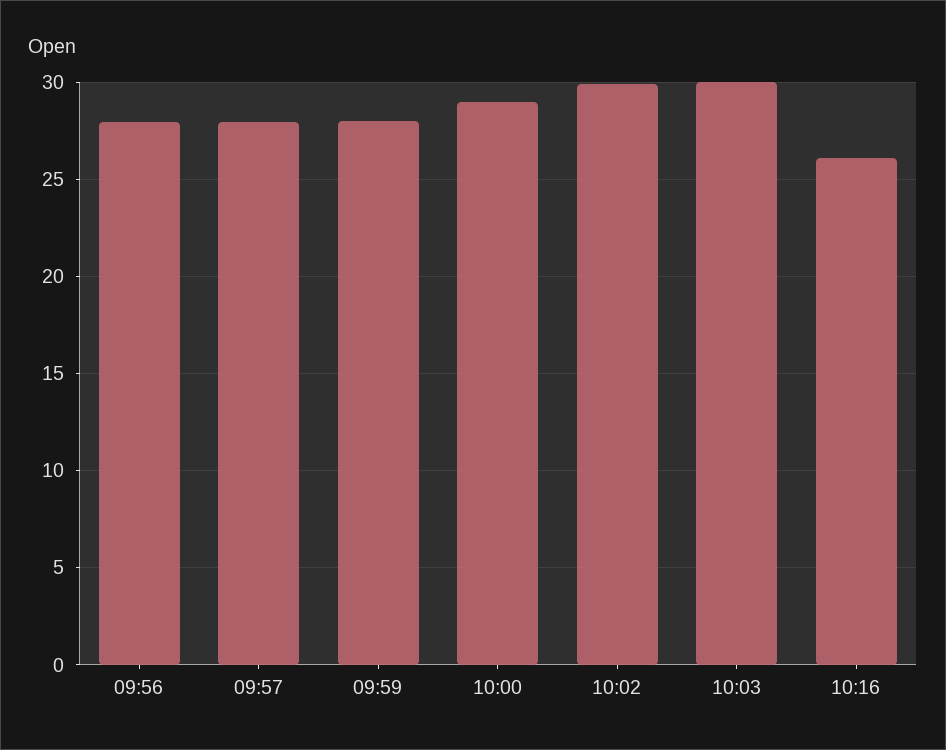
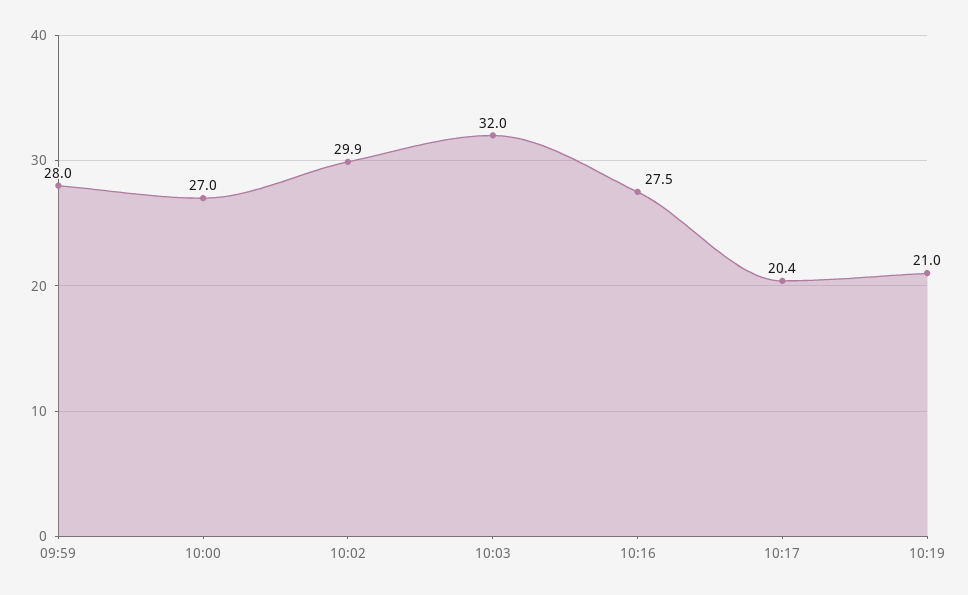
09:56: 28 -> none
09:57: 28 -> none
10:00: 29 -> 27
10:03: 30 -> 32
10:16: 26 -> 27.5
10:17: none -> 20.4
10:19: none -> 21

